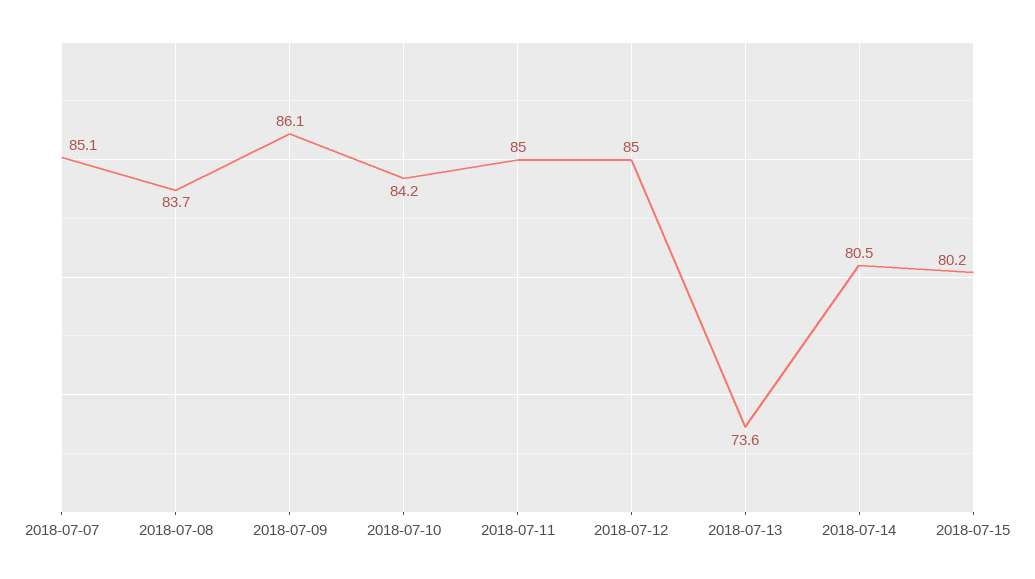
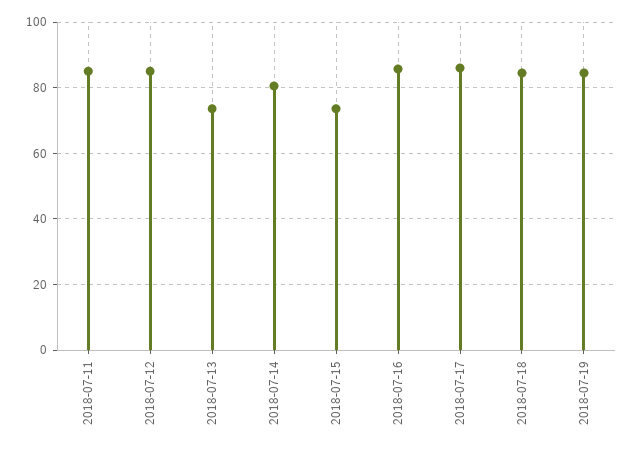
2018-07-07: 85.1 -> none
2018-07-08: 83.7 -> none
2018-07-09: 86.1 -> none
2018-07-10: 84.2 -> none
2018-07-15: 80.2 -> 74
2018-07-16: none -> 86
2018-07-17: none -> 86
2018-07-18: none -> 84
2018-07-19: none -> 84

